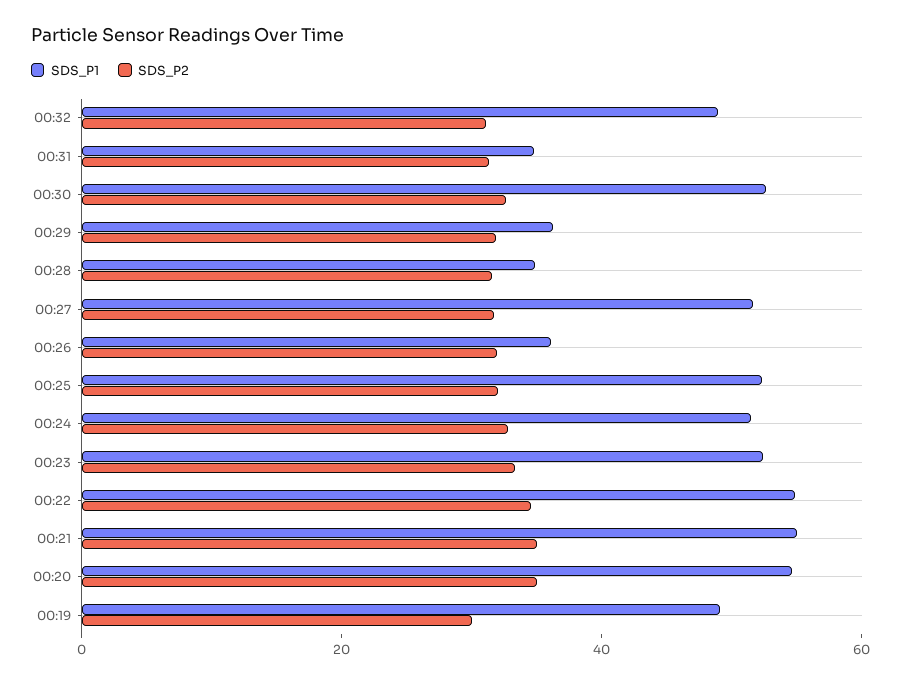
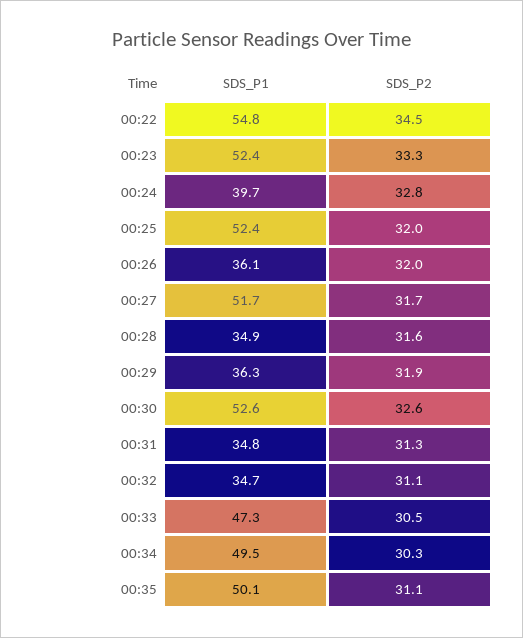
SDS_P1, 00:32: 50 -> 34.7
SDS_P1, 00:24: 50 -> 39.7
SDS_P1, 00:21: 55 -> none
SDS_P2, 00:21: 35 -> none
SDS_P1, 00:20: 55 -> none
SDS_P2, 00:20: 35 -> none
SDS_P1, 00:19: 50 -> none
SDS_P2, 00:19: 30 -> none
SDS_P1, 00:33: none -> 47.3
SDS_P2, 00:33: none -> 30.5
SDS_P1, 00:34: none -> 49.5
SDS_P2, 00:34: none -> 30.3
SDS_P1, 00:35: none -> 50.1
SDS_P2, 00:35: none -> 31.1

